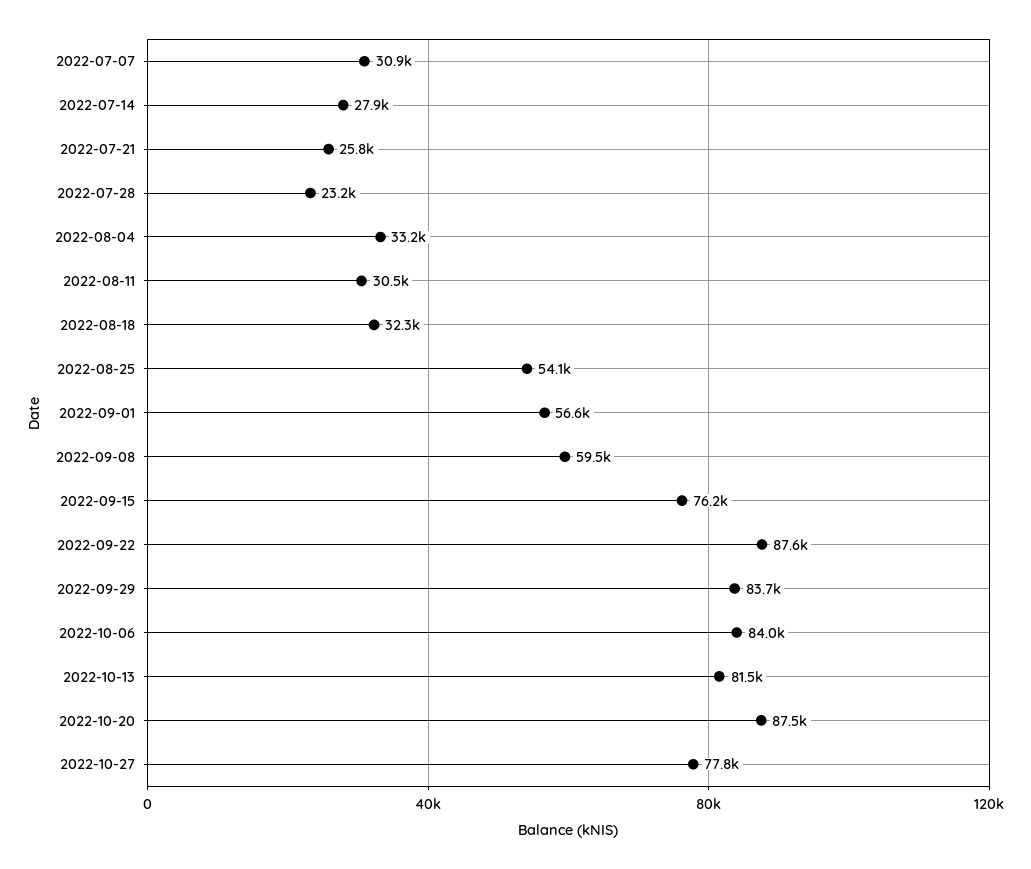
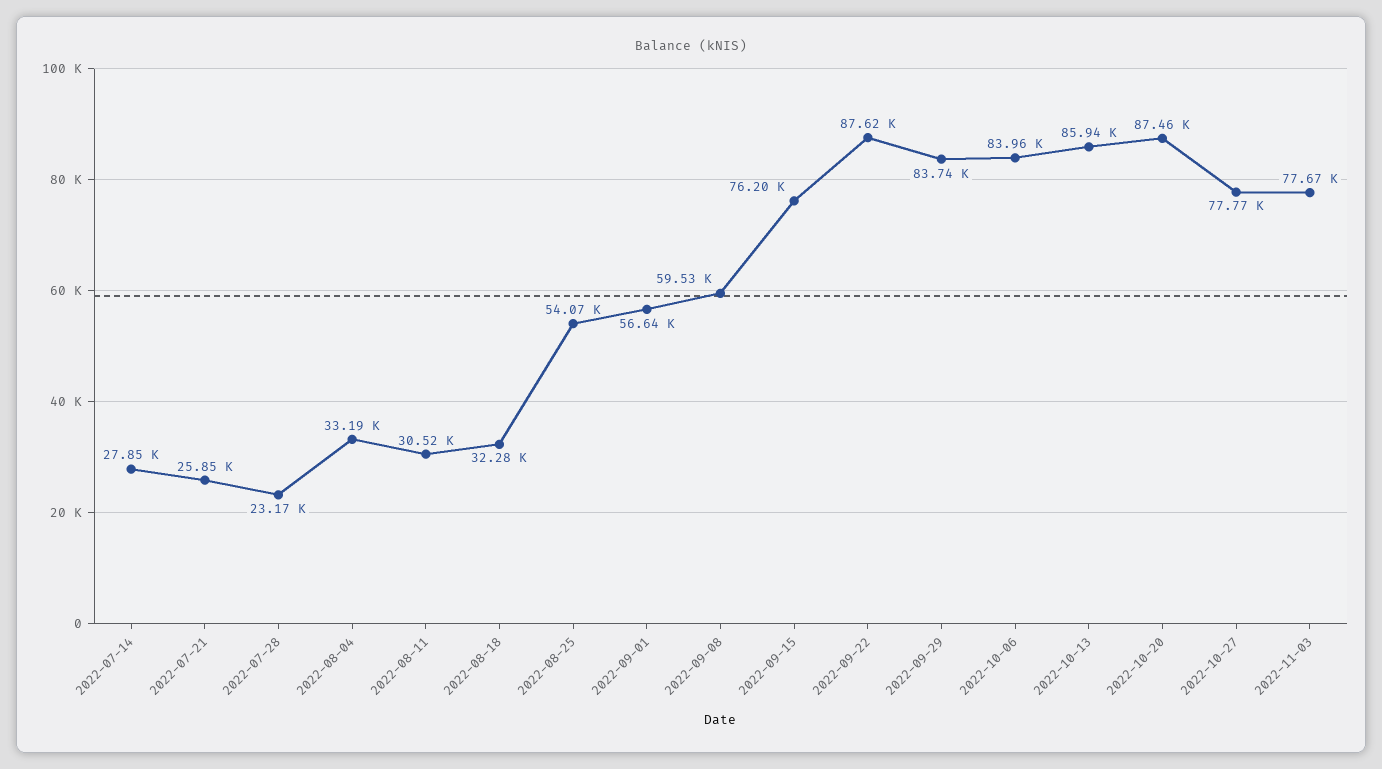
2022-07-07: 30900 -> none
2022-10-13: 81500 -> 85940
2022-11-03: none -> 77670

